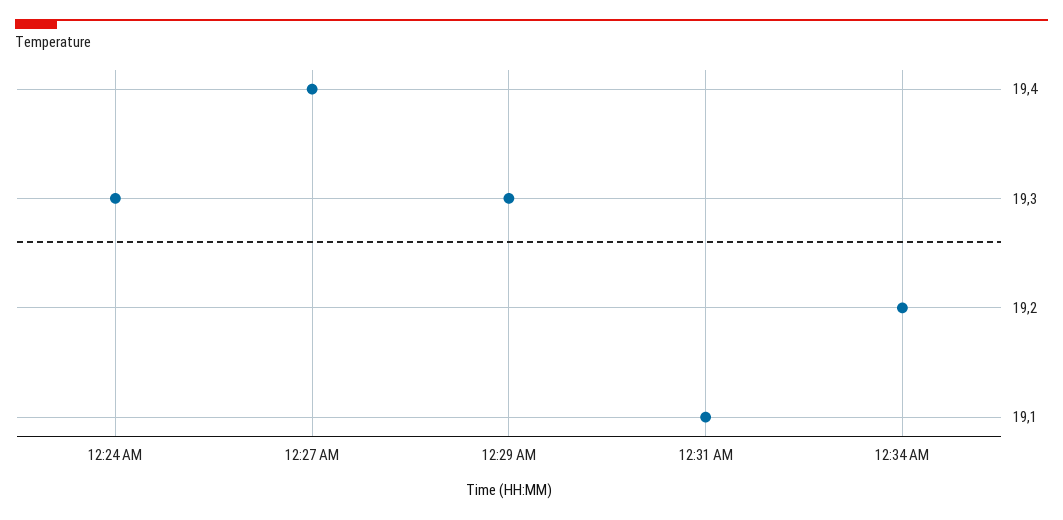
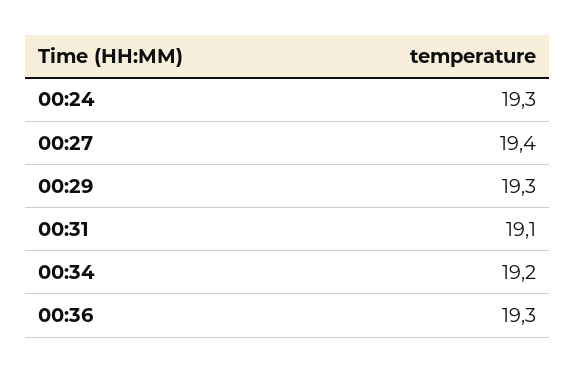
00:36: none -> 19.3

